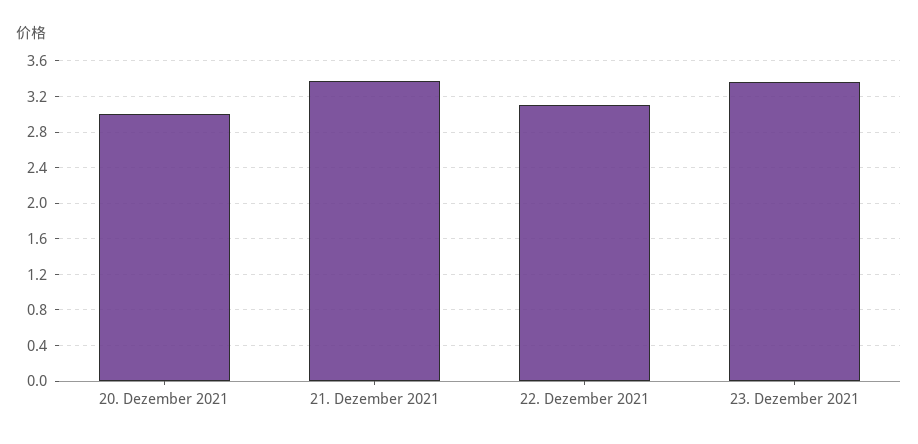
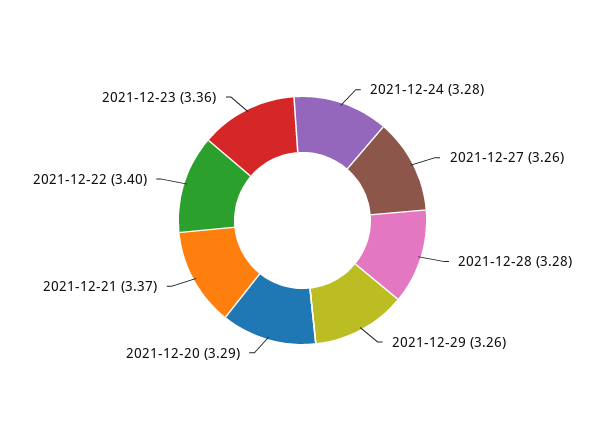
20. Dezember 2021: 3 -> 3.29
22. Dezember 2021: 3.1 -> 3.4
2021-12-24: none -> 3.28
2021-12-27: none -> 3.26
2021-12-28: none -> 3.28
2021-12-29: none -> 3.26

